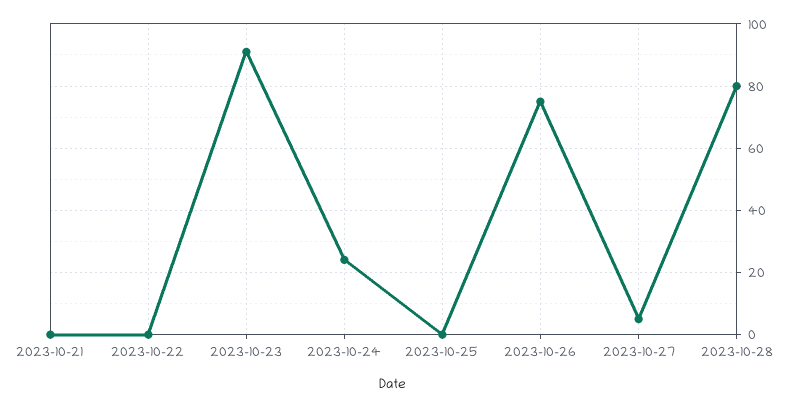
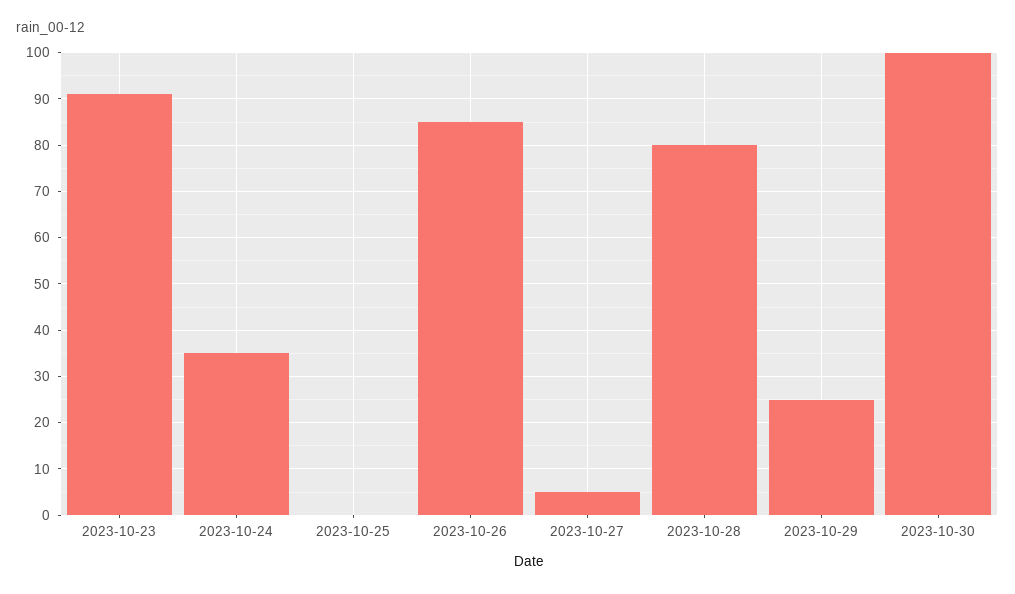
2023-10-21: 0 -> none
2023-10-22: 0 -> none
2023-10-24: 25 -> 35
2023-10-26: 75 -> 85
2023-10-29: none -> 25
2023-10-30: none -> 100

